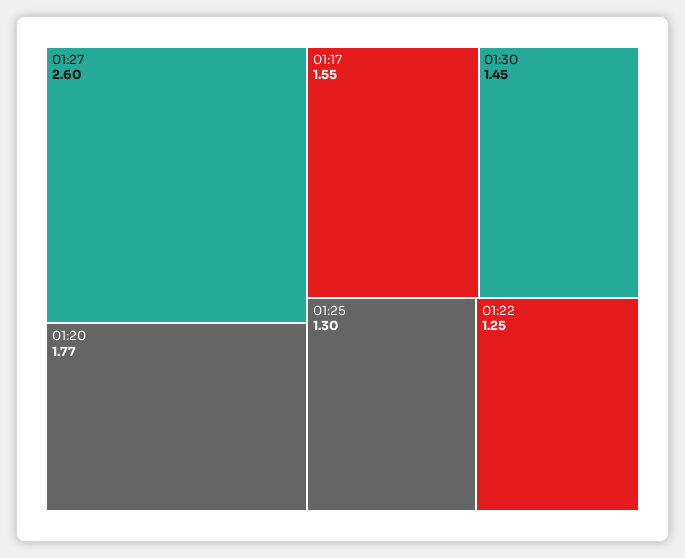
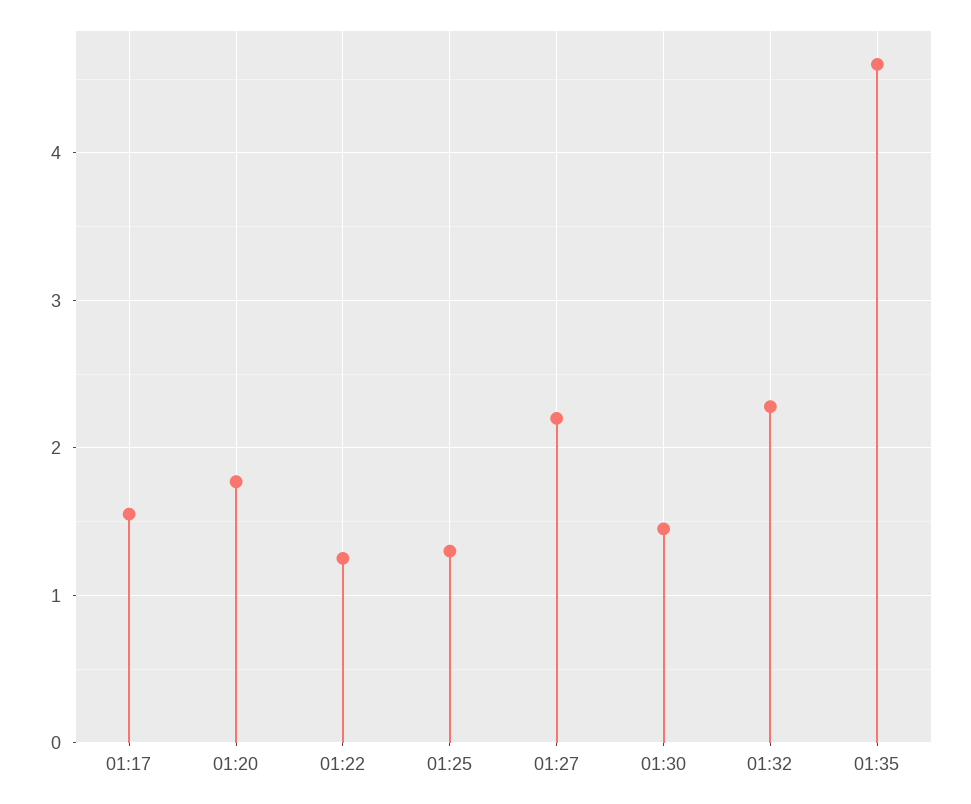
01:27: 2.6 -> 2.2
01:32: none -> 2.3
01:35: none -> 4.6

